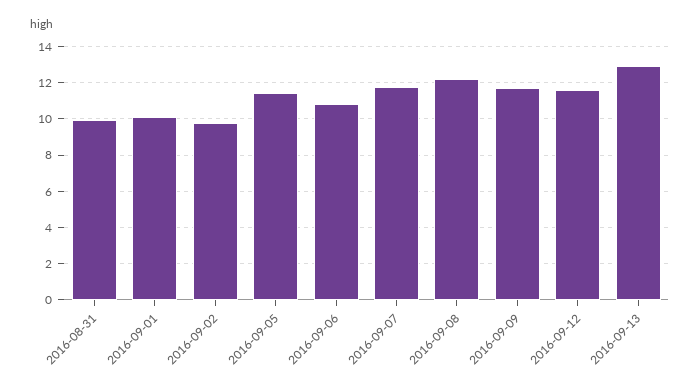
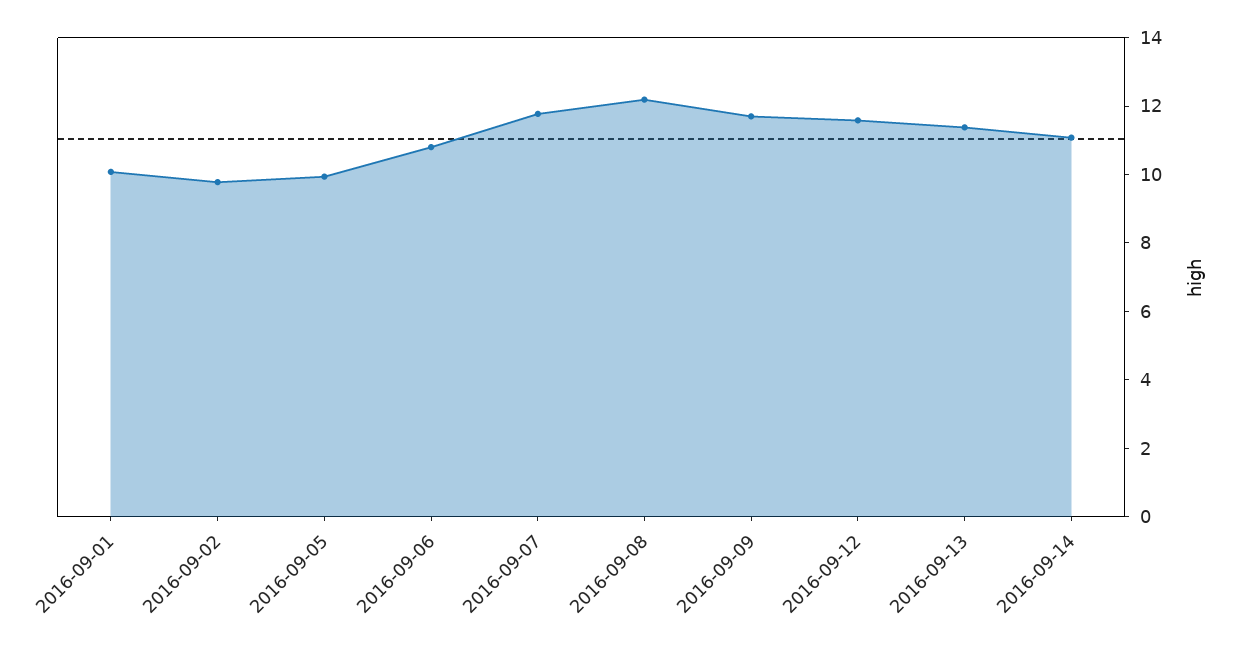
2016-08-31: 10 -> none
2016-09-05: 11.5 -> 10
2016-09-13: 13 -> 11.5
2016-09-14: none -> 11

